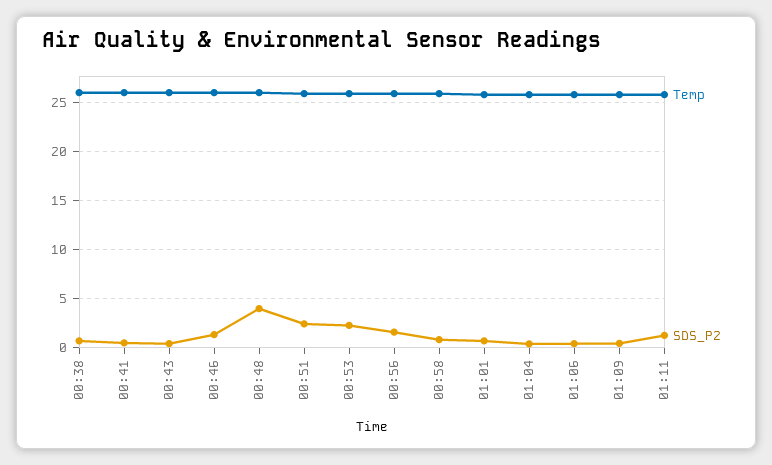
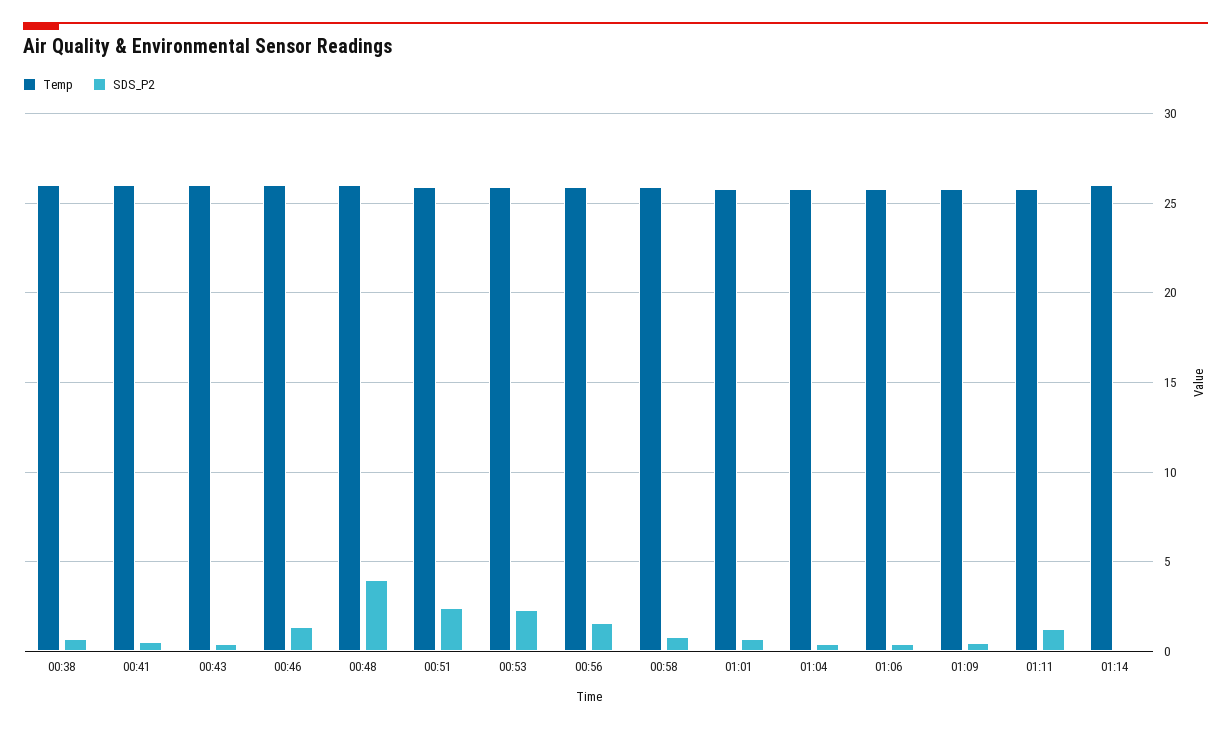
Temp, 01:14: none -> 26
SDS_P2, 01:14: none -> 0

